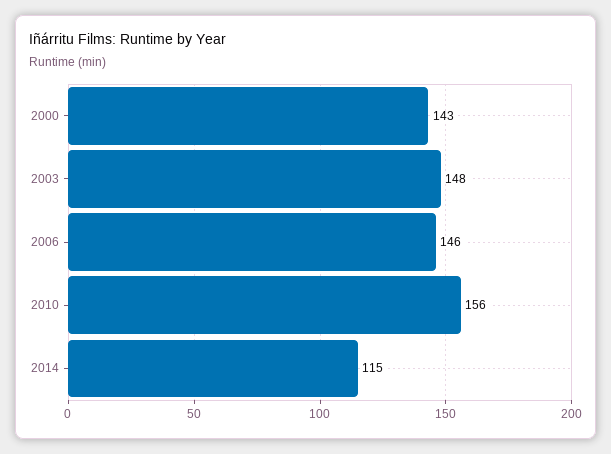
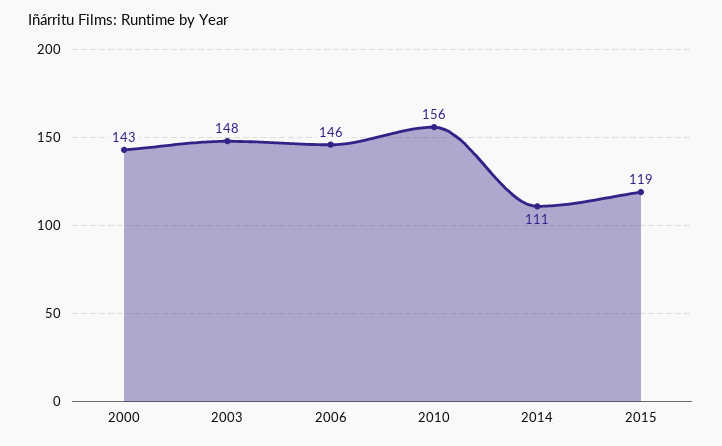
2014: 115 -> 111
2015: none -> 119

